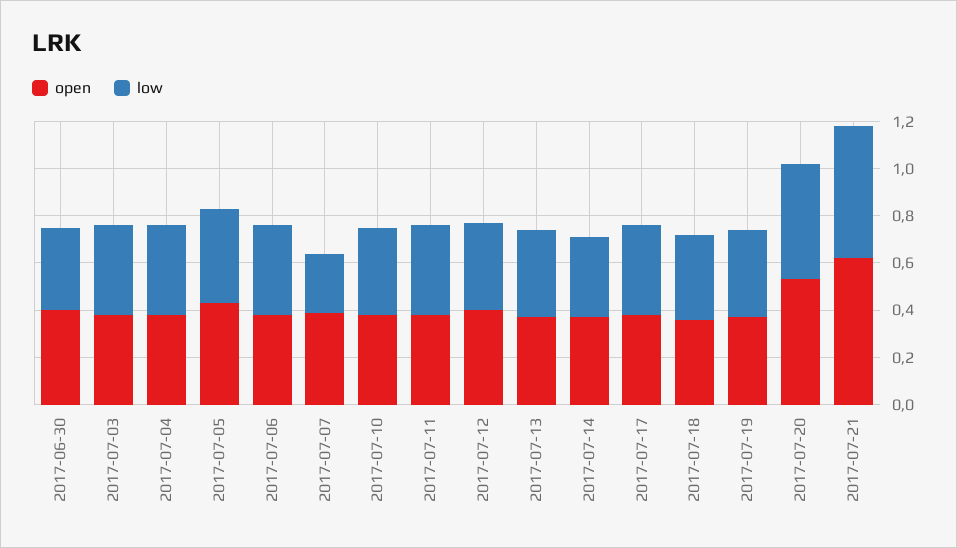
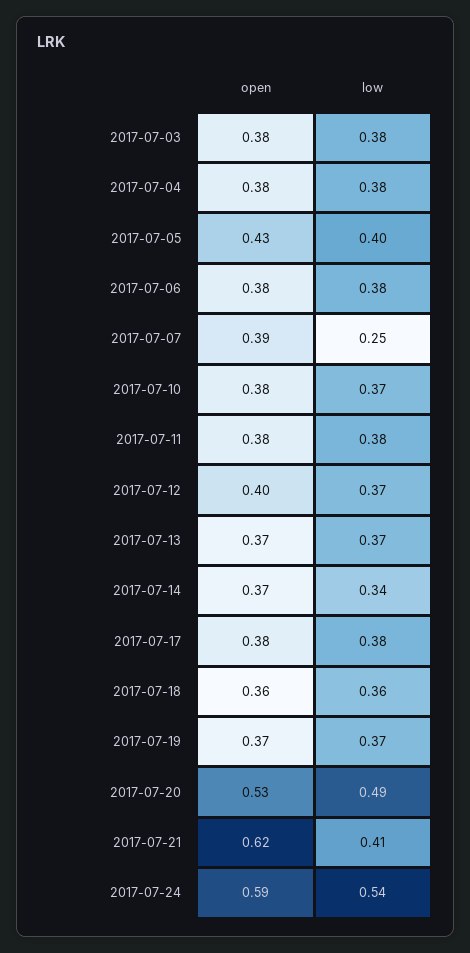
open, 2017-06-30: 0.4 -> none
low, 2017-06-30: 0.35 -> none
low, 2017-07-21: 0.55 -> 0.41
open, 2017-07-24: none -> 0.59
low, 2017-07-24: none -> 0.54

